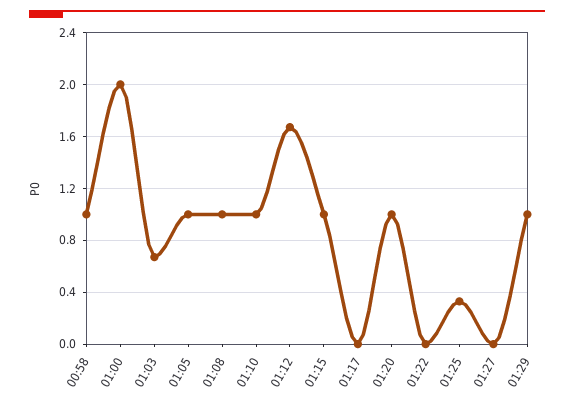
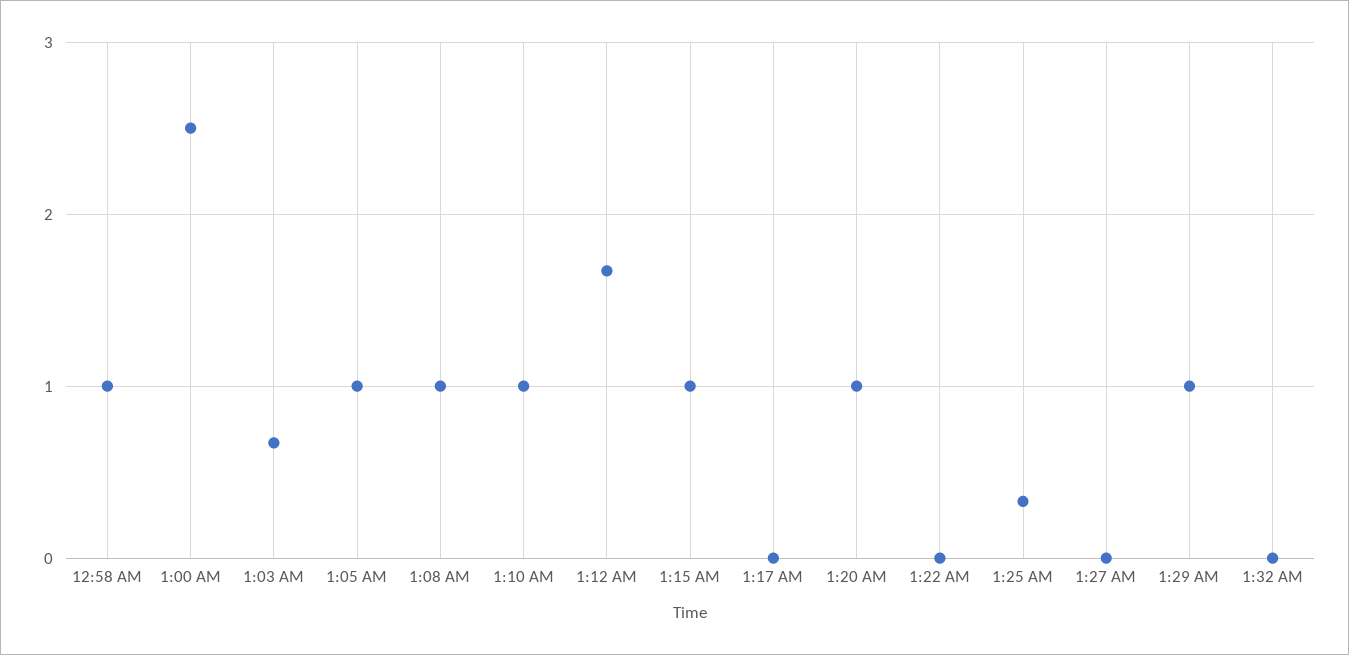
01:00: 2 -> 2.5
1:32 AM: none -> 0

